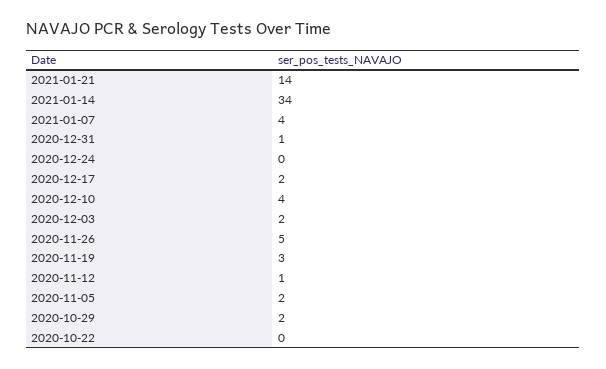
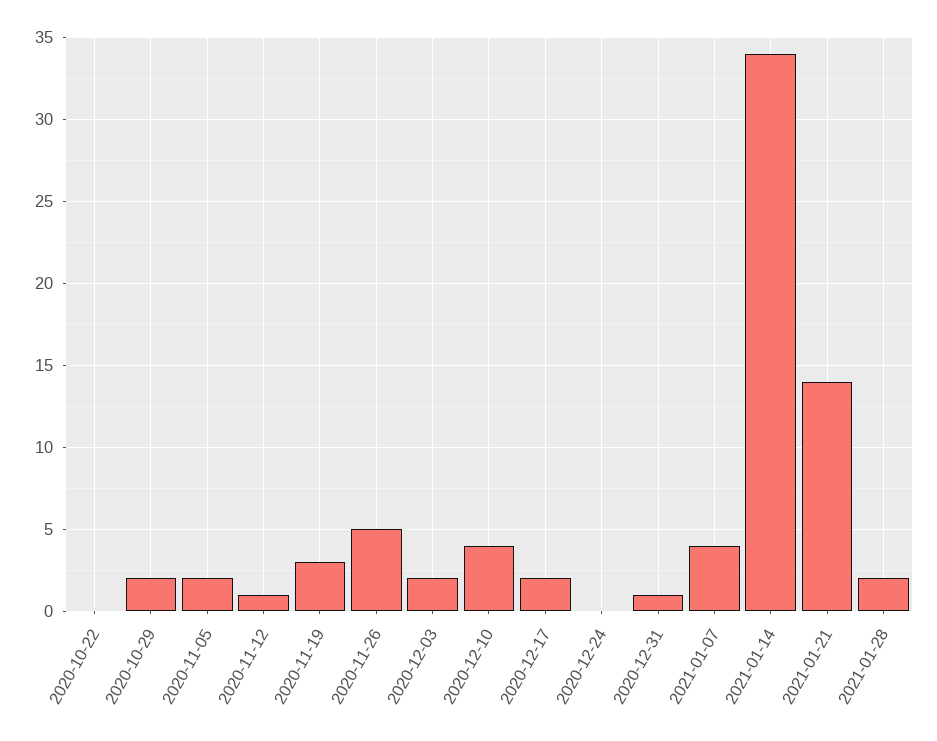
2021-01-28: none -> 2

